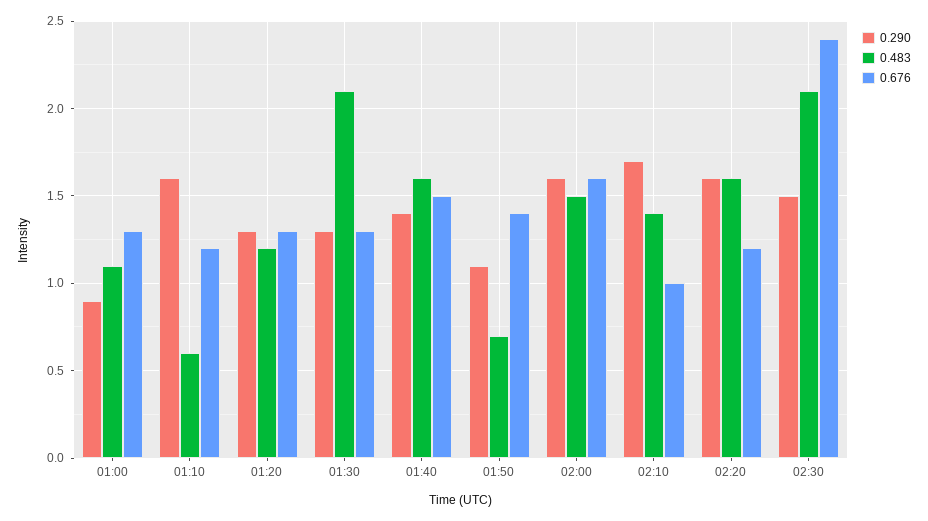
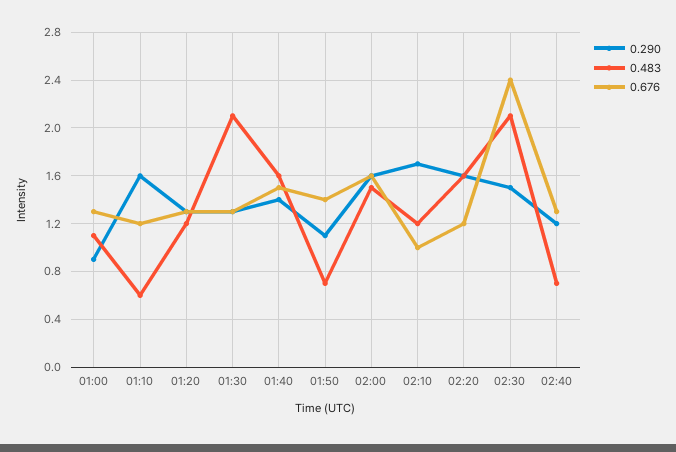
0.483, 02:10: 1.4 -> 1.2
0.290, 02:40: none -> 1.2
0.483, 02:40: none -> 0.7
0.676, 02:40: none -> 1.3

